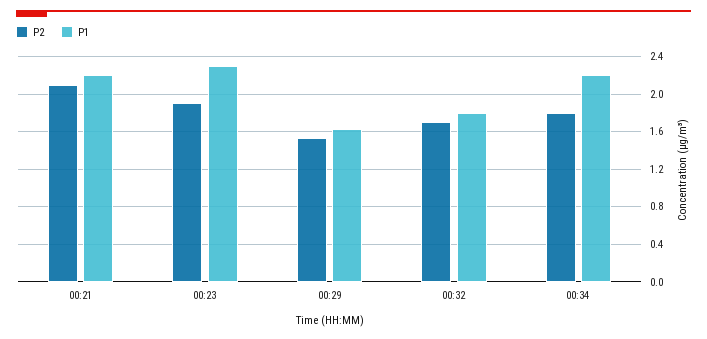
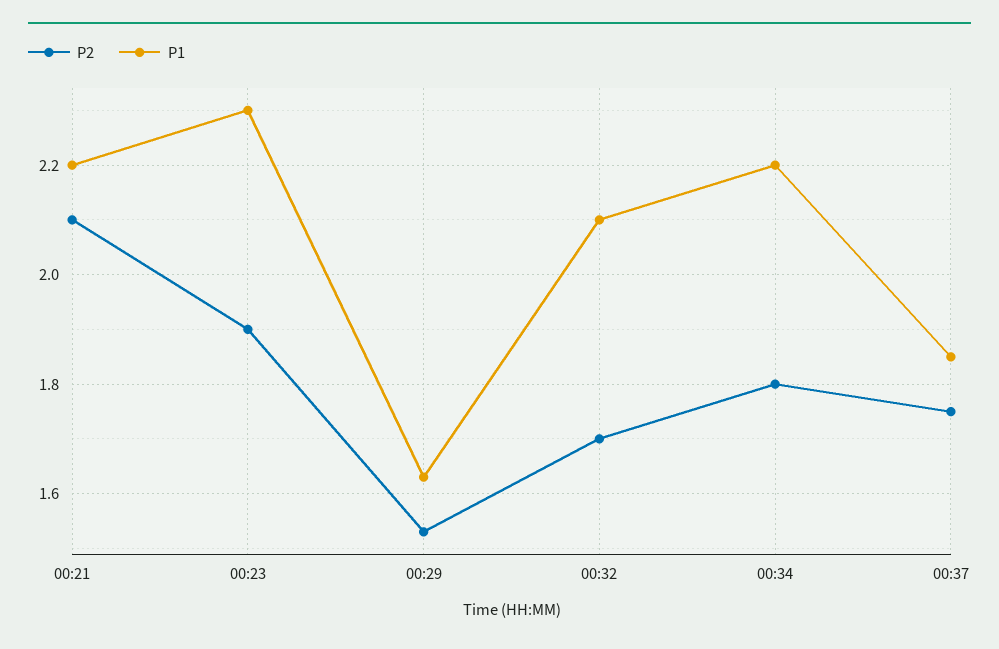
P1, 00:32: 1.8 -> 2.1
P2, 00:37: none -> 1.75
P1, 00:37: none -> 1.85

